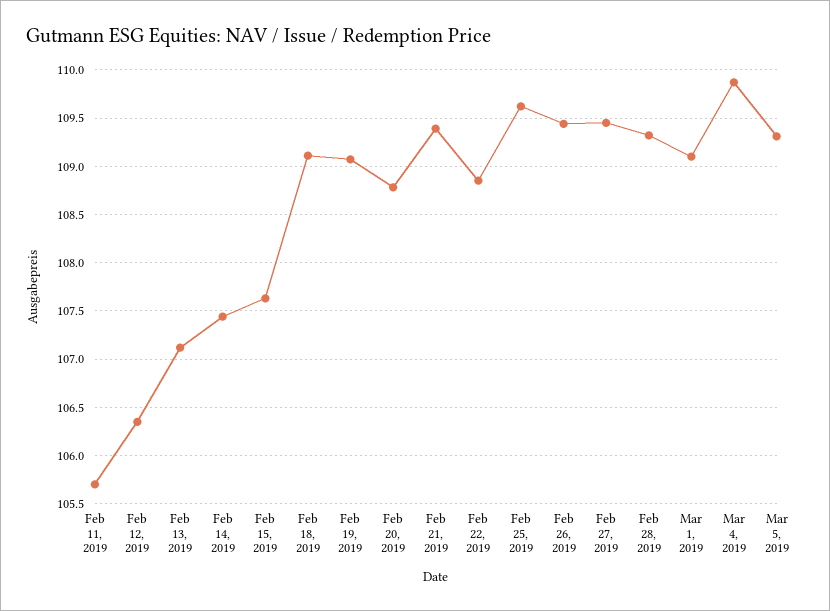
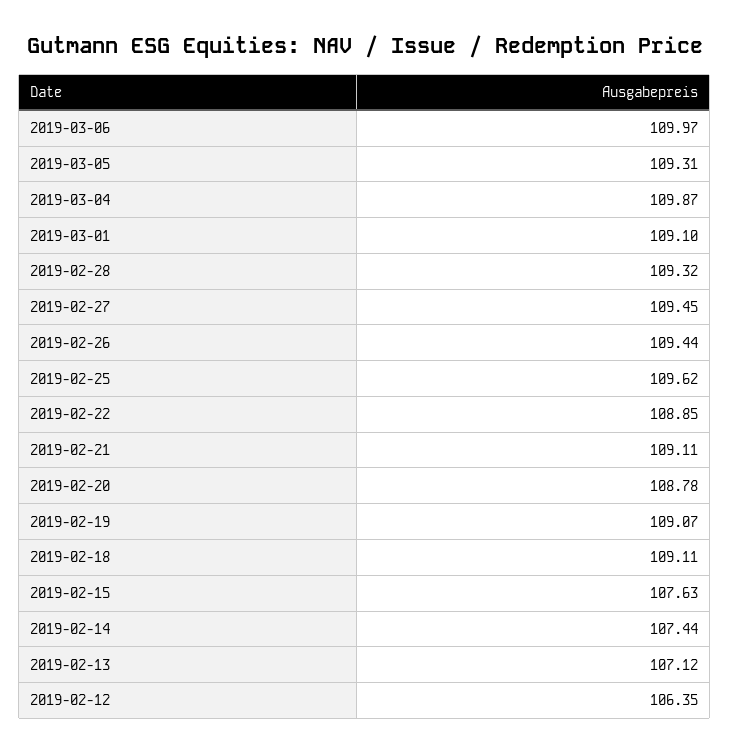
Feb 11, 2019: 105.7 -> none
Feb 21, 2019: 109.4 -> 109.11
2019-03-06: none -> 109.97

